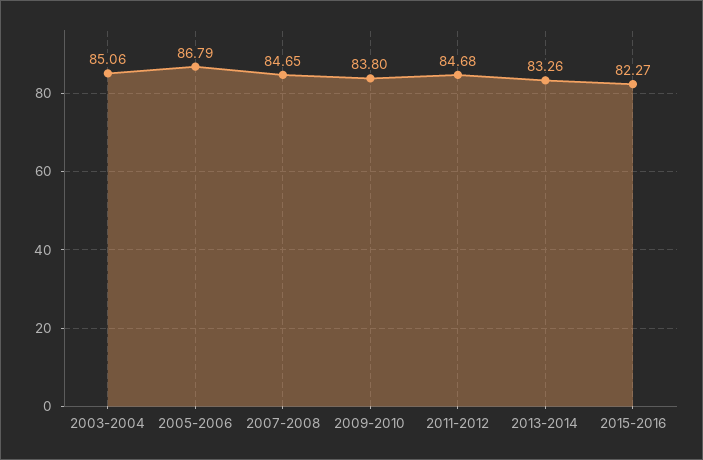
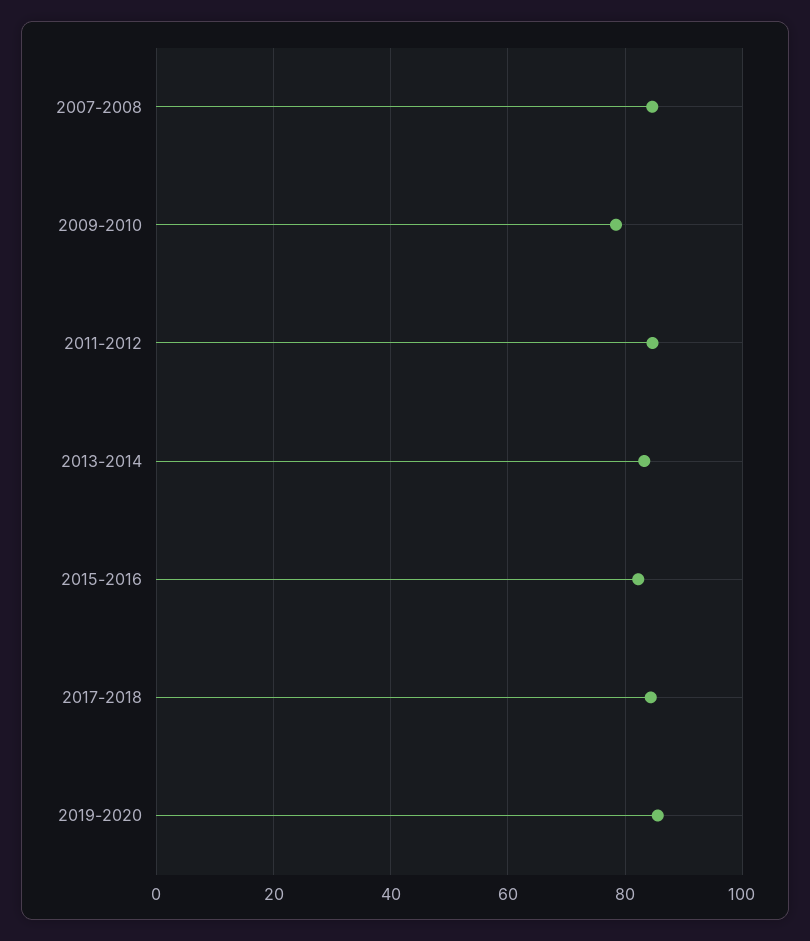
2003-2004: 85.06 -> none
2005-2006: 86.79 -> none
2009-2010: 83.8 -> 78
2017-2018: none -> 84
2019-2020: none -> 86

